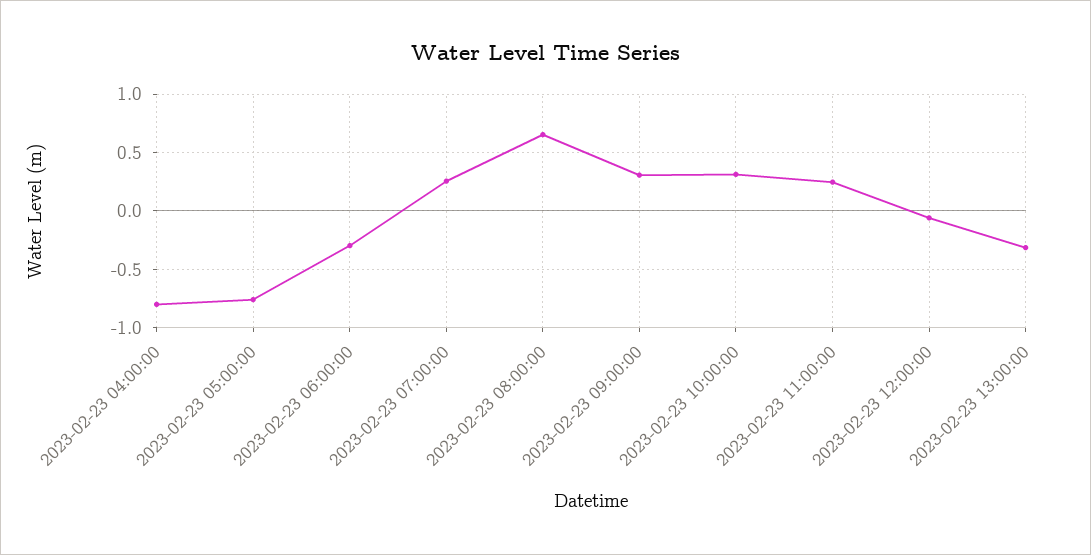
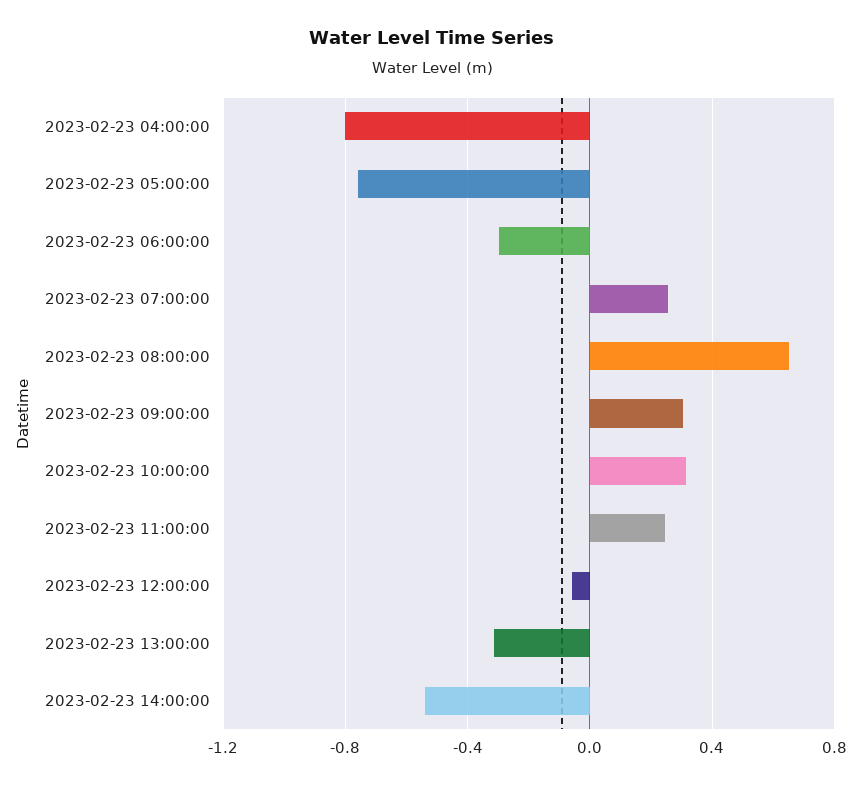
2023-02-23 14:00:00: none -> -0.55

